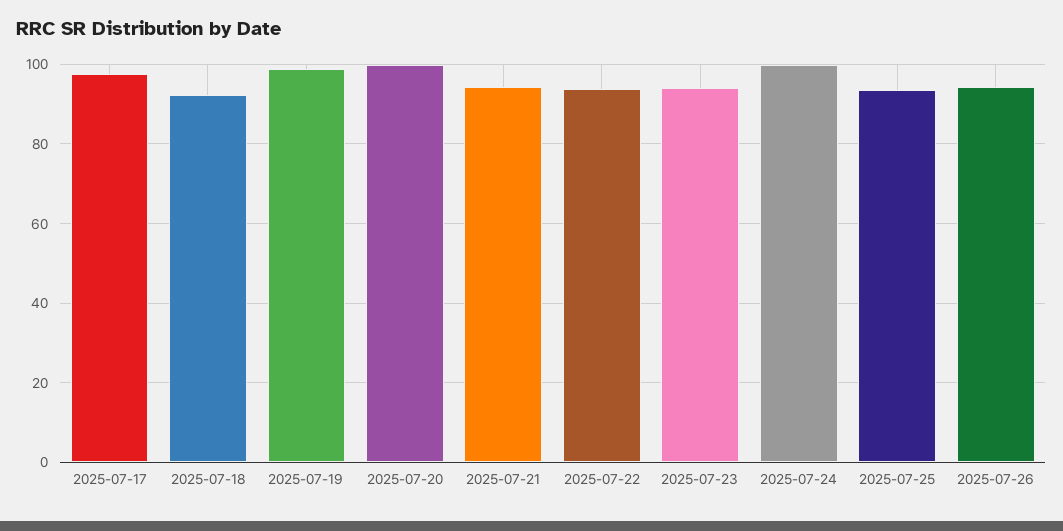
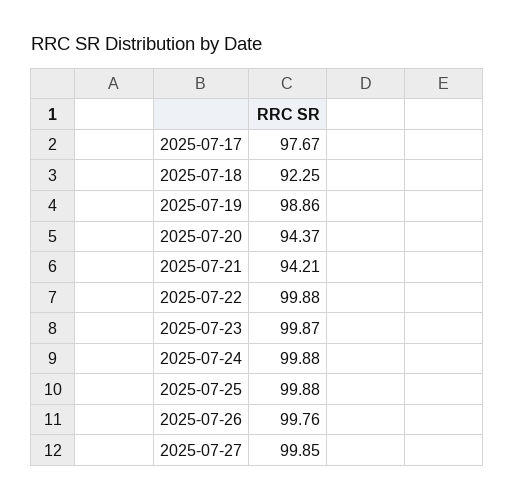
2025-07-20: 100 -> 94.37
2025-07-22: 94 -> 99.88
2025-07-23: 94 -> 99.87
2025-07-25: 94 -> 99.88
2025-07-26: 94 -> 99.76
2025-07-27: none -> 99.85

